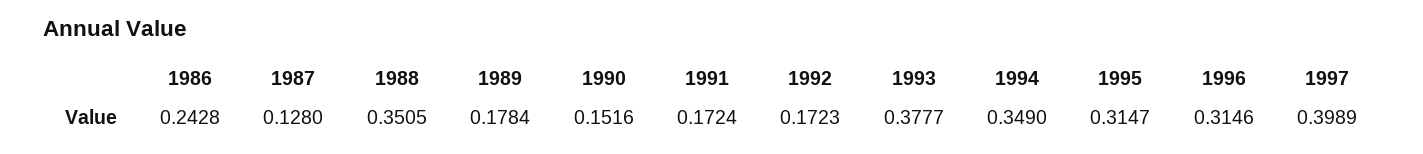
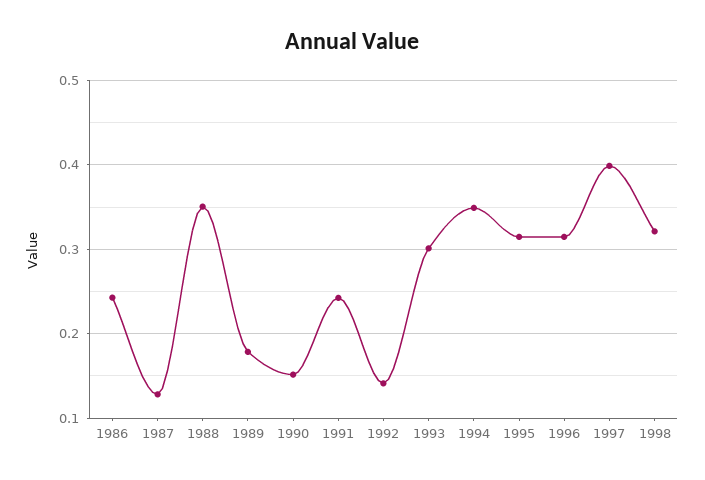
1991: 0.1724 -> 0.24
1992: 0.1723 -> 0.14
1993: 0.3777 -> 0.3
1998: none -> 0.32

